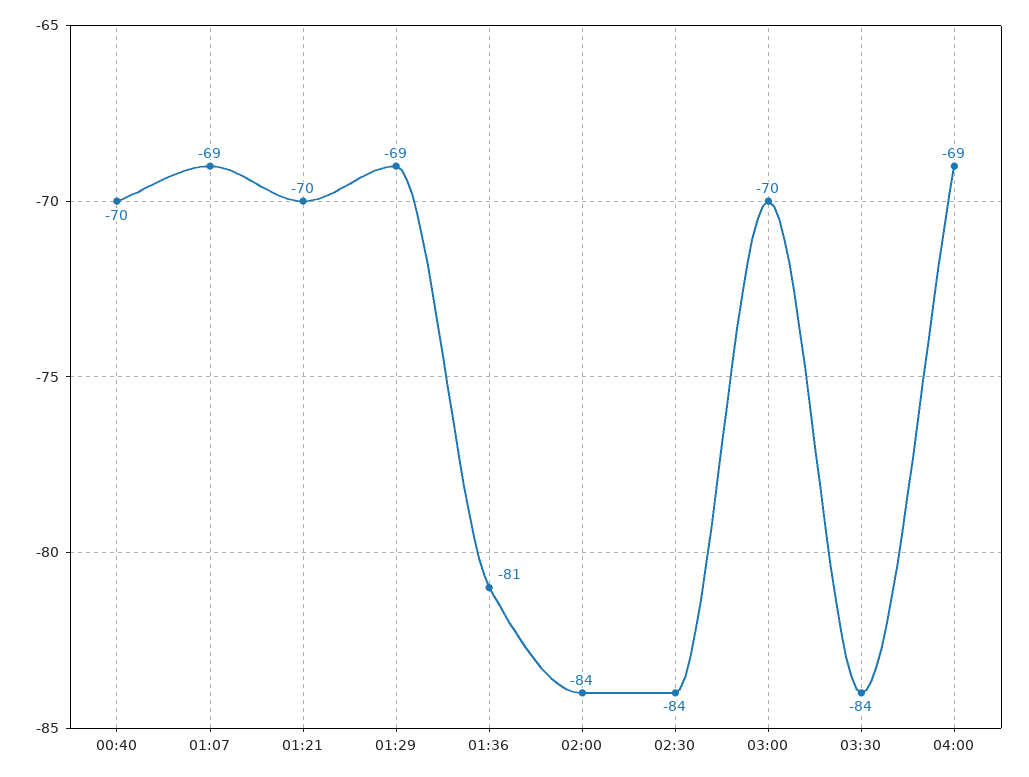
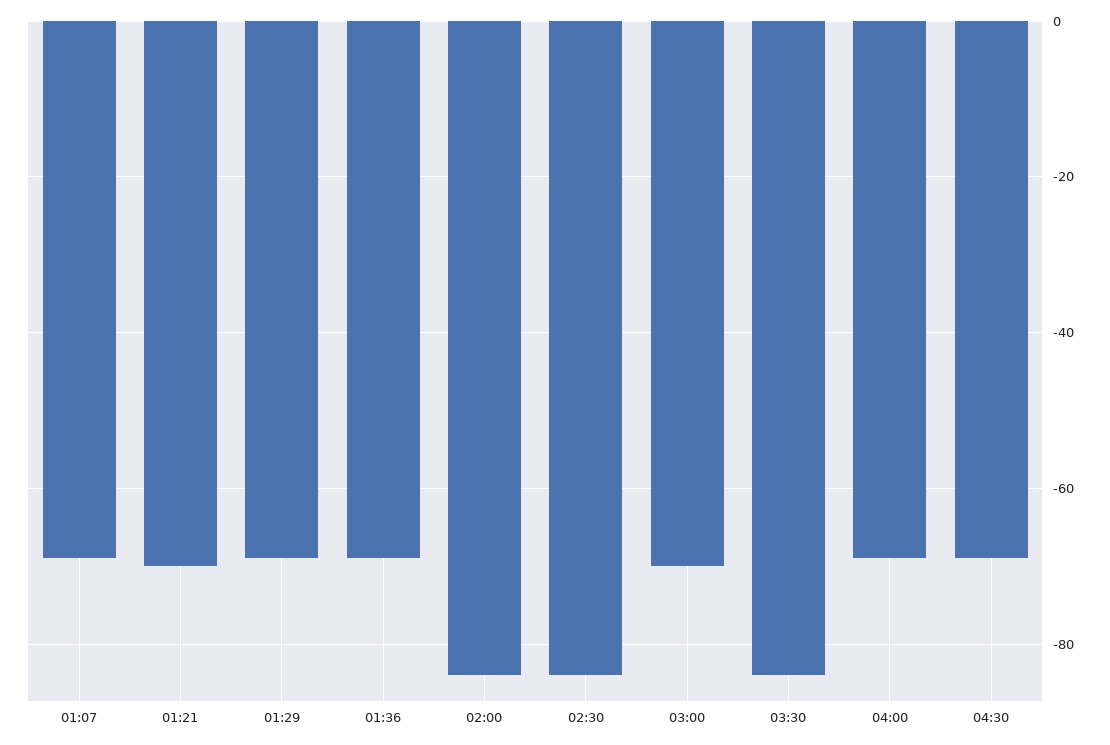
00:40: -70 -> none
01:36: -81 -> -70
04:30: none -> -70

